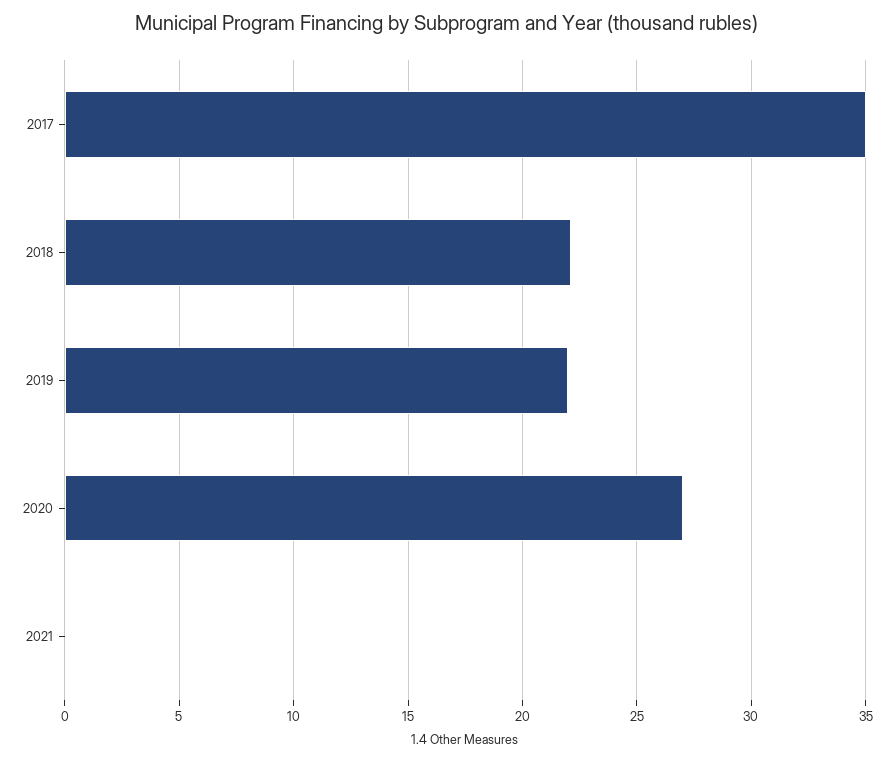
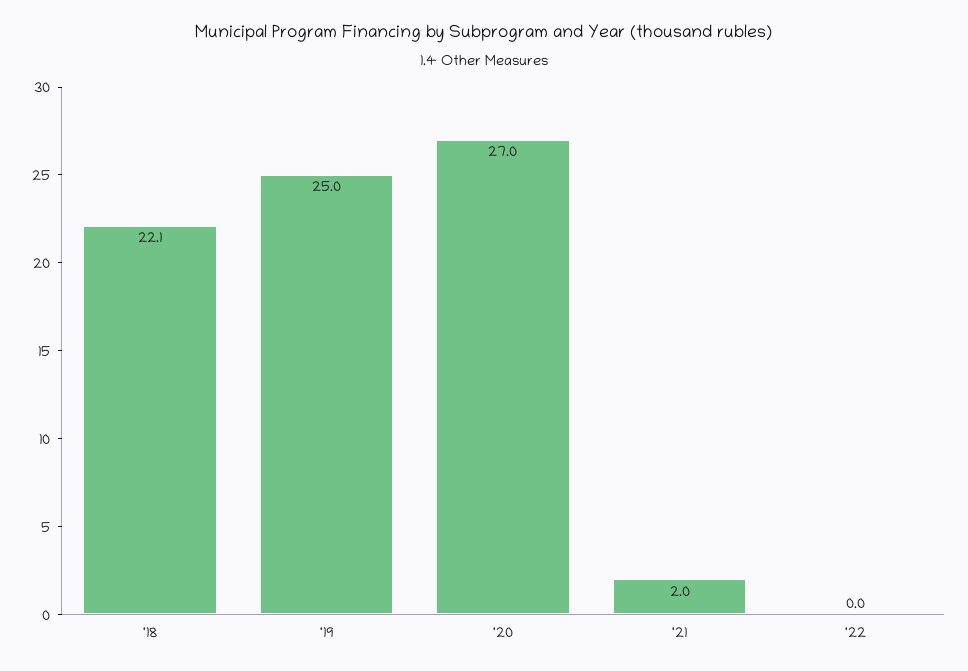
2017: 35 -> none
2019: 22 -> 25
2021: 0 -> 2
'22: none -> 0

